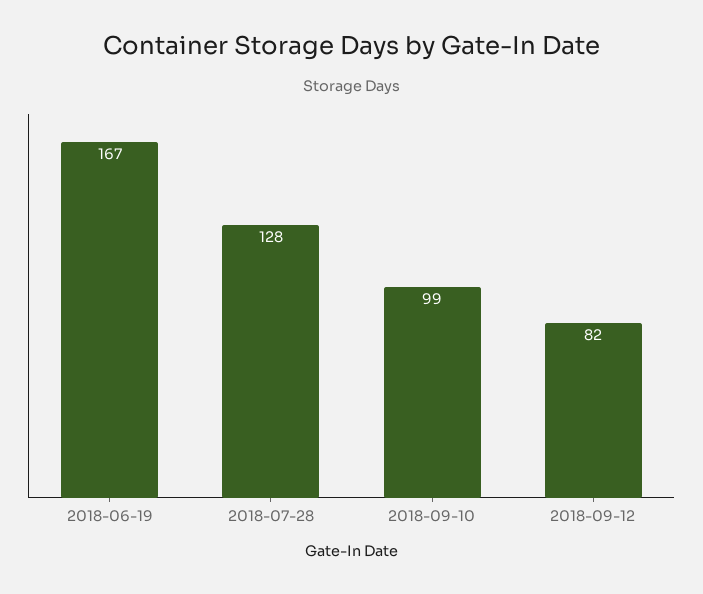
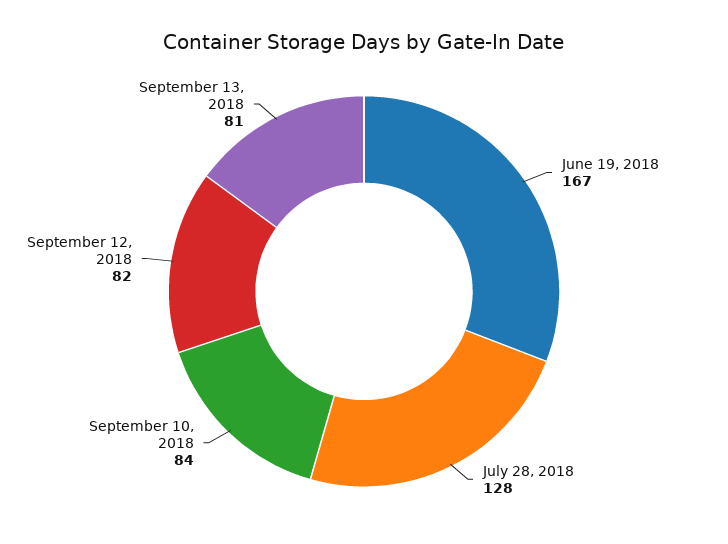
2018-09-10: 99 -> 84
September 13, 2018: none -> 81

